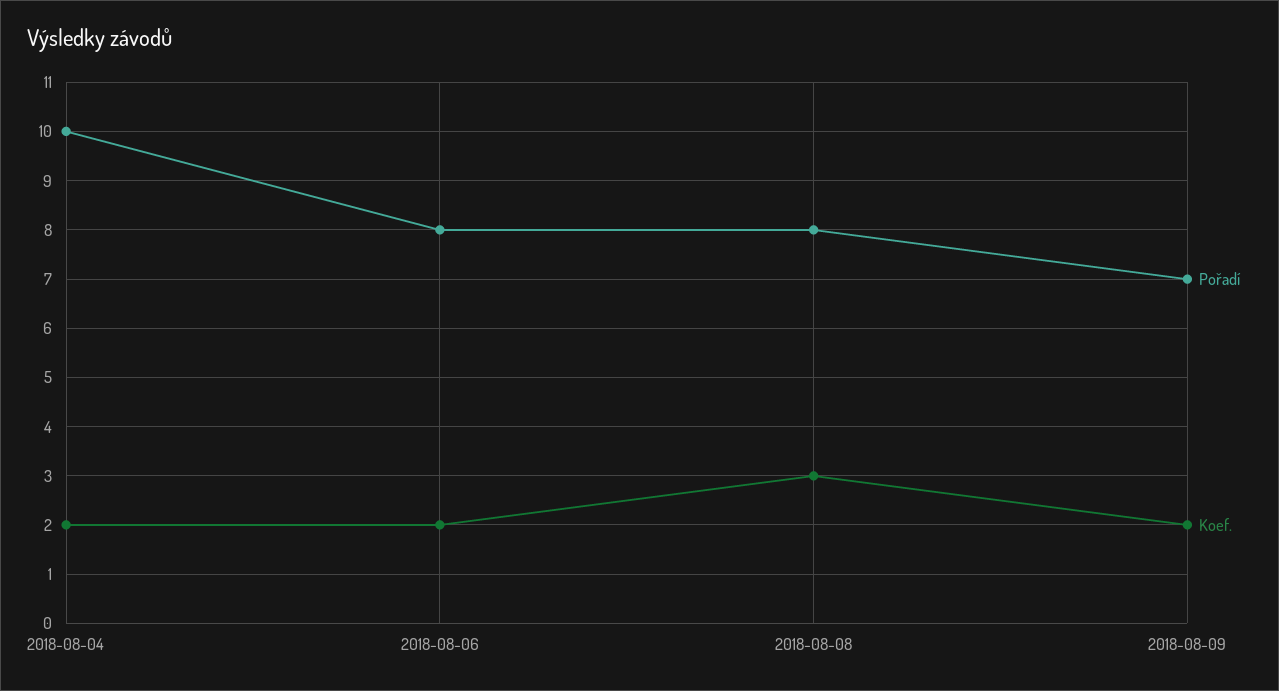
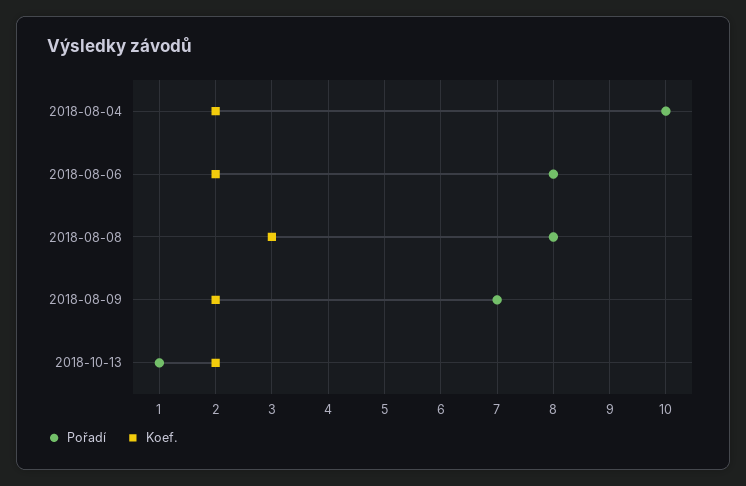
Pořadí, 2018-10-13: none -> 1
Koef., 2018-10-13: none -> 2

